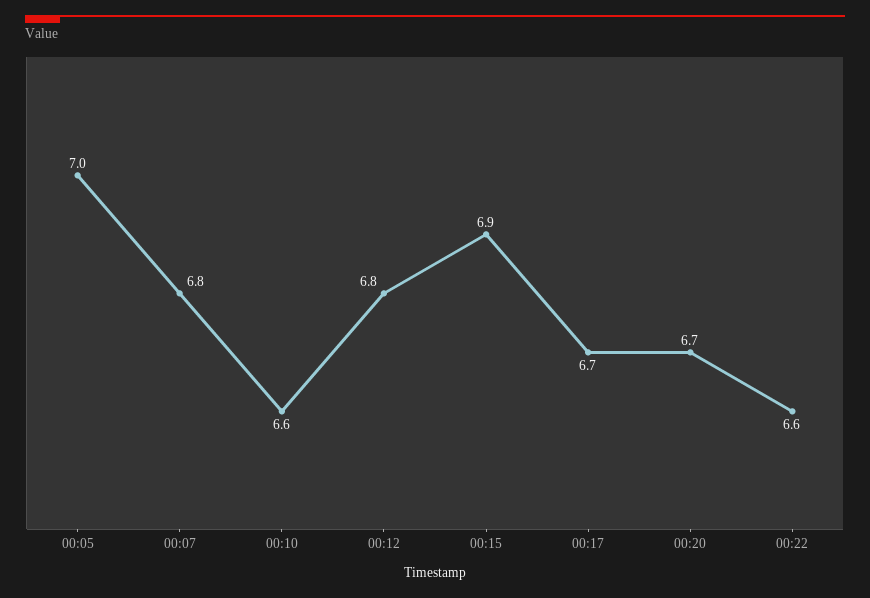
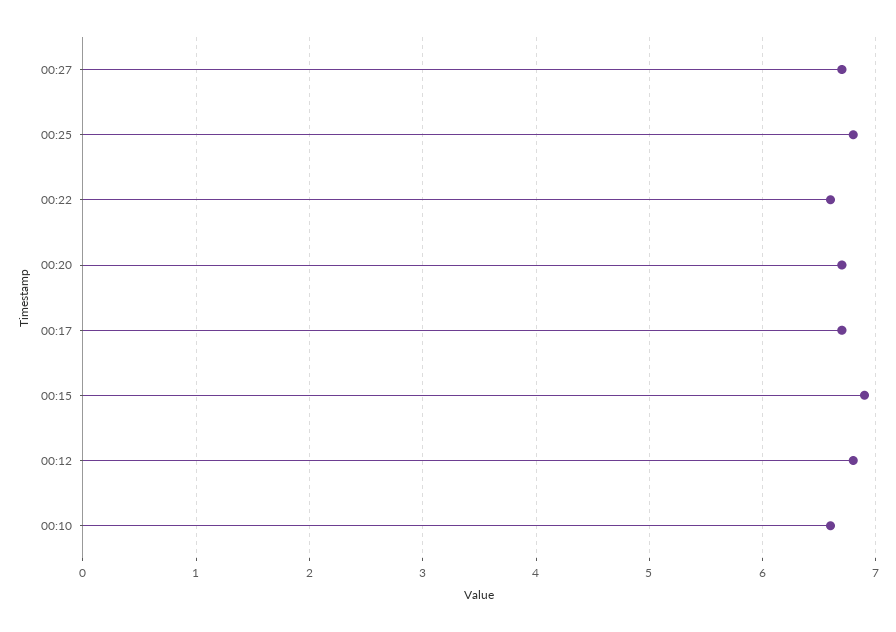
00:05: 7 -> none
00:07: 6.8 -> none
00:27: none -> 6.7
00:25: none -> 6.8

